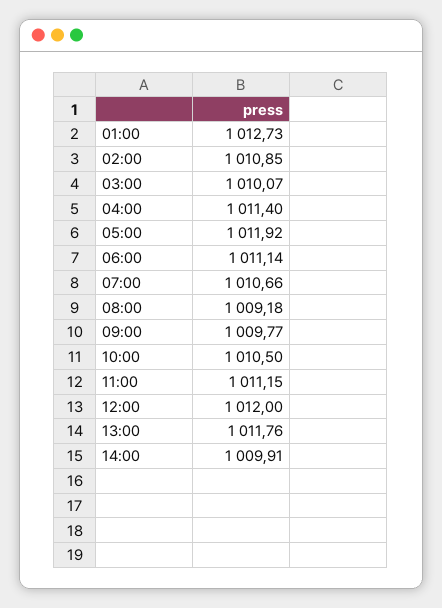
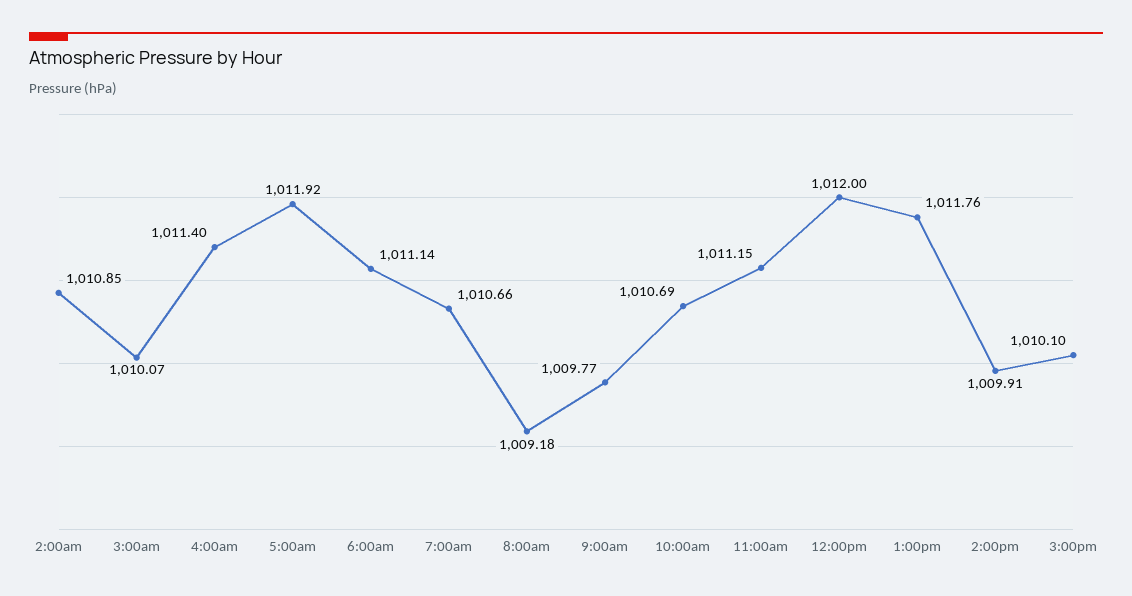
01:00: 1012.73 -> none
10:00: 1010.5 -> 1010.69
3:00pm: none -> 1010.1

